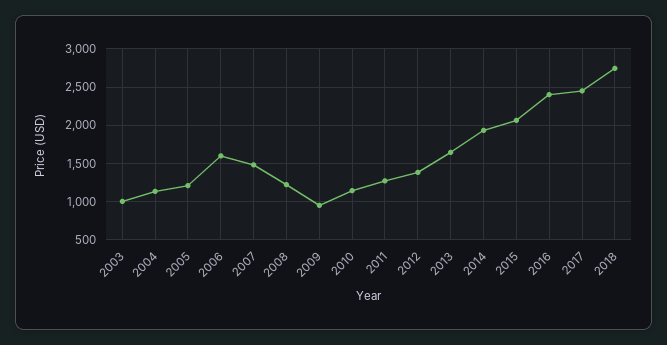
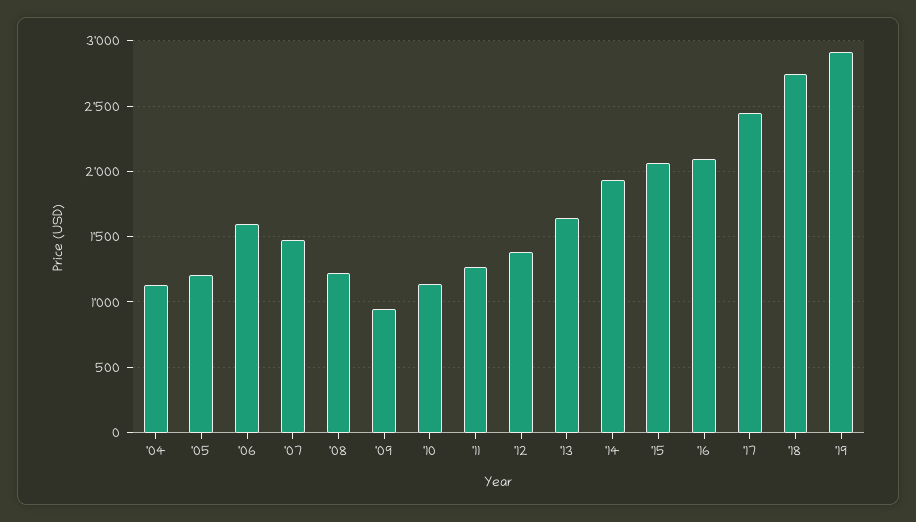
2003: 1000 -> none
2016: 2400 -> 2100
'19: none -> 2900

